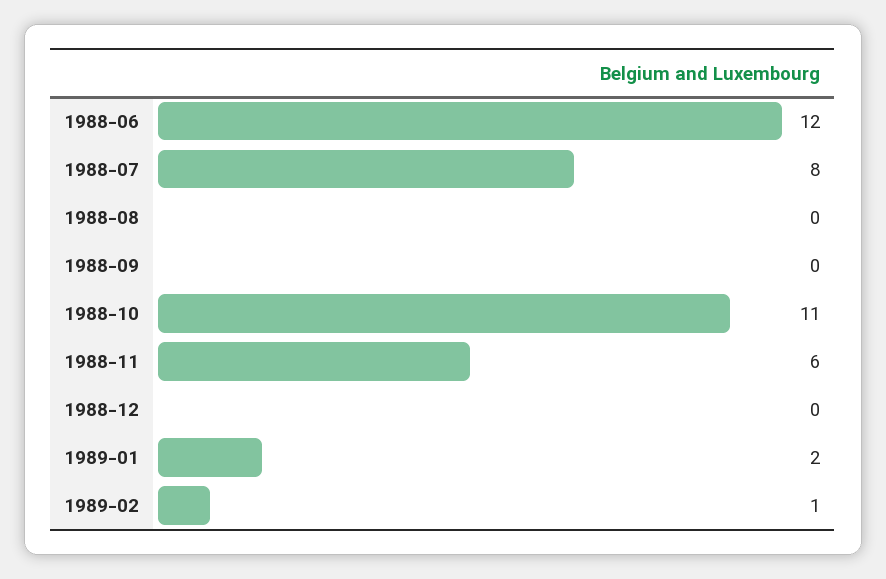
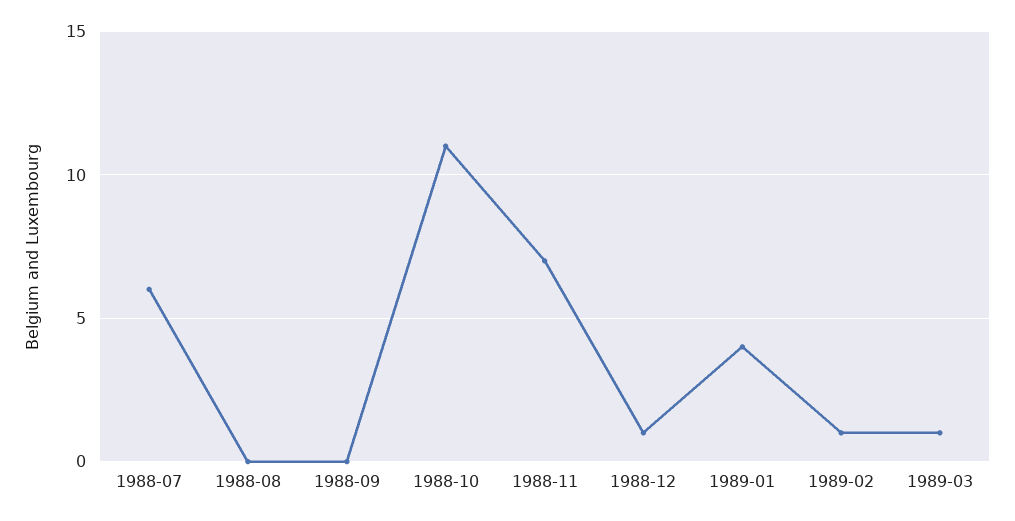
1988-06: 12 -> none
1988-07: 8 -> 6
1988-11: 6 -> 7
1988-12: 0 -> 1
1989-01: 2 -> 4
1989-03: none -> 1

